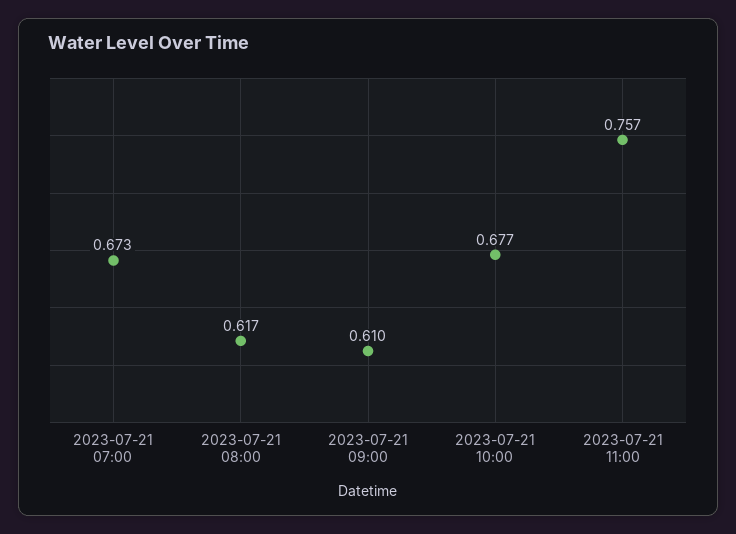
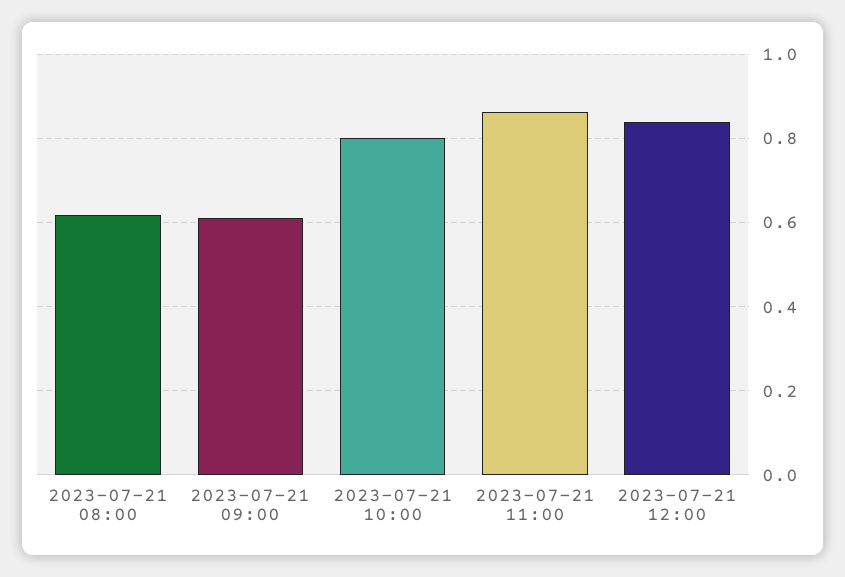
2023-07-21 07:00: 0.673 -> none
2023-07-21 10:00: 0.677 -> 0.8
2023-07-21 11:00: 0.757 -> 0.86
2023-07-21 12:00: none -> 0.84

